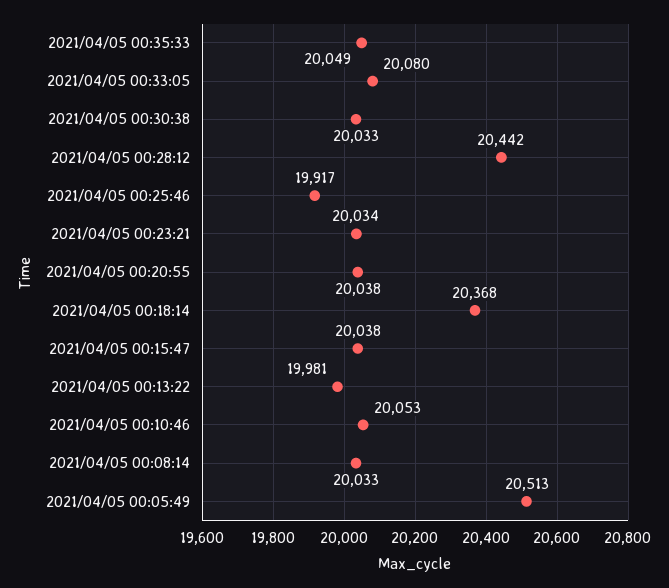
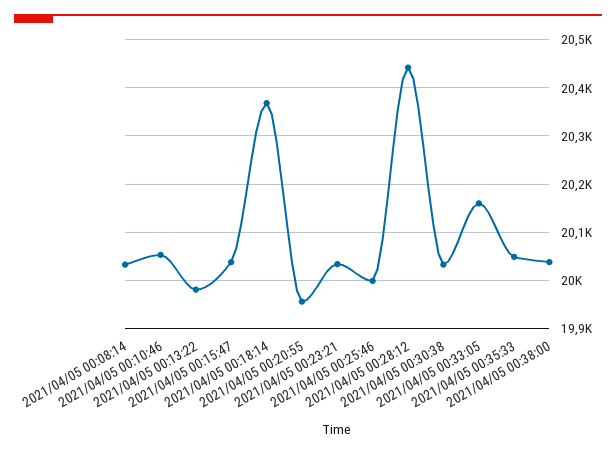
2021/04/05 00:33:05: 20080 -> 20160
2021/04/05 00:25:46: 19917 -> 20000
2021/04/05 00:20:55: 20038 -> 19960
2021/04/05 00:05:49: 20513 -> none
2021/04/05 00:38:00: none -> 20040

